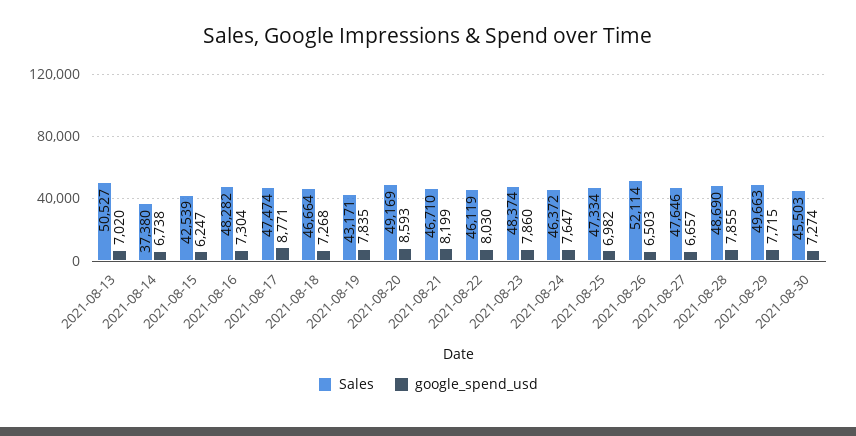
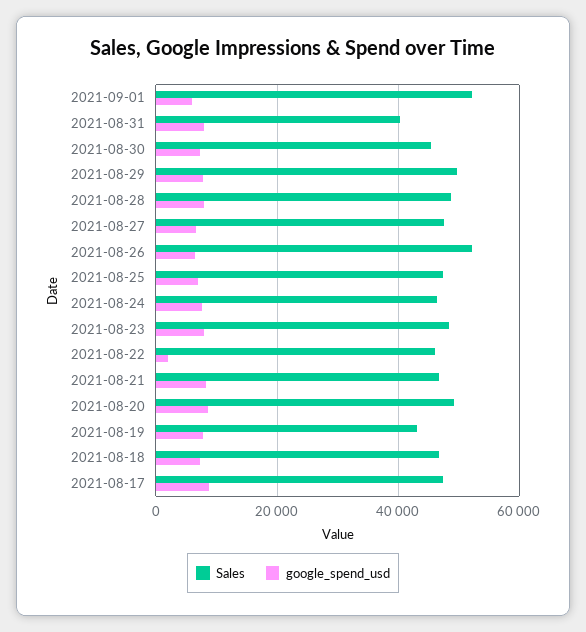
Sales, 2021-08-13: 50527 -> none
google_spend_usd, 2021-08-13: 7020 -> none
Sales, 2021-08-14: 37380 -> none
google_spend_usd, 2021-08-14: 6738 -> none
Sales, 2021-08-15: 42539 -> none
google_spend_usd, 2021-08-15: 6247 -> none
Sales, 2021-08-16: 48282 -> none
google_spend_usd, 2021-08-16: 7304 -> none
google_spend_usd, 2021-08-22: 8030 -> 2000
Sales, 2021-09-01: none -> 52000
google_spend_usd, 2021-09-01: none -> 6000
Sales, 2021-08-31: none -> 40000
google_spend_usd, 2021-08-31: none -> 8000

